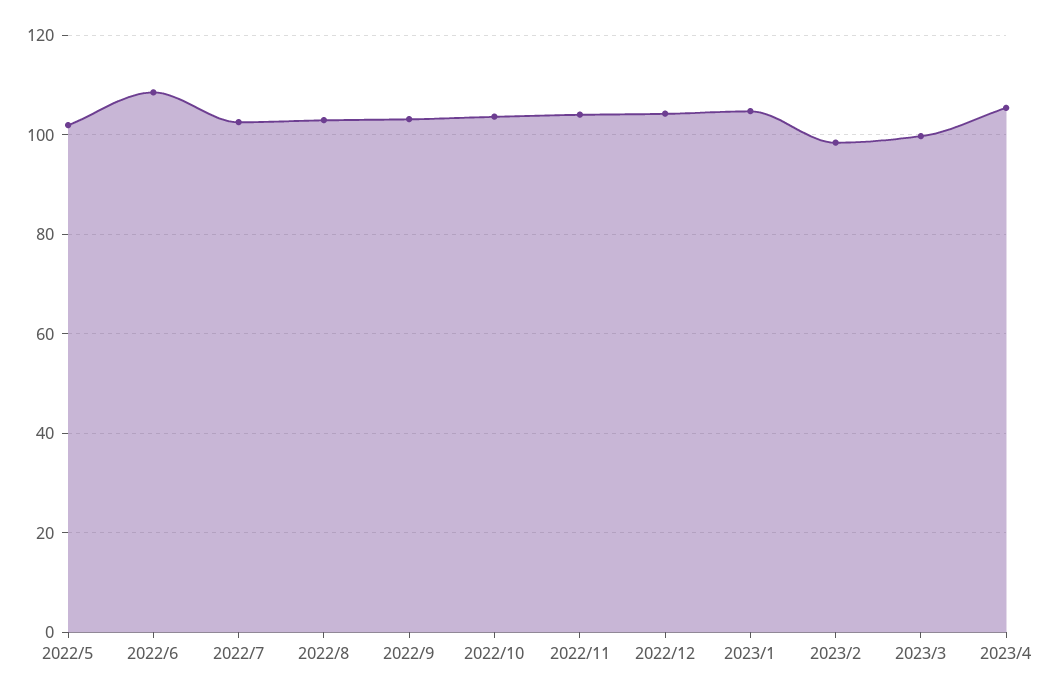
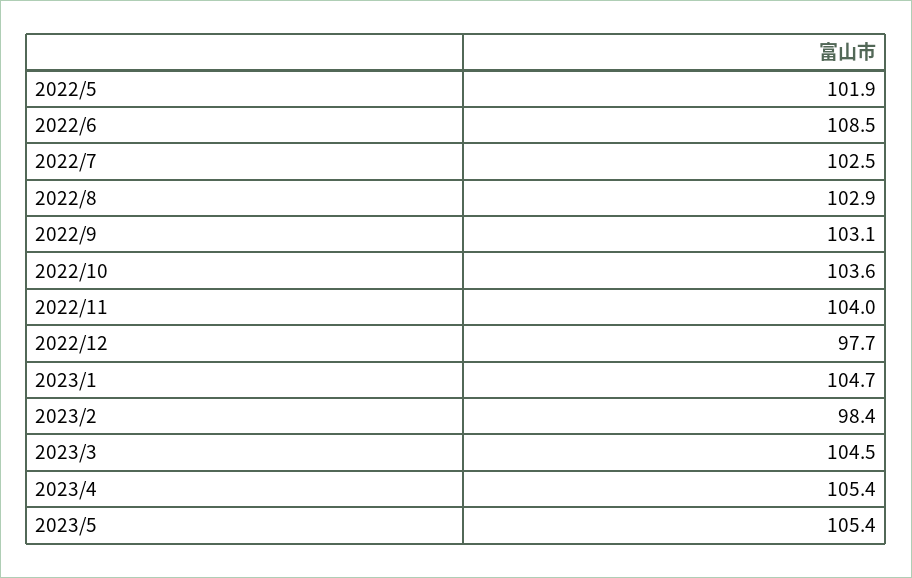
2022/12: 104 -> 97.7
2023/3: 100 -> 104.5
2023/5: none -> 105.4

